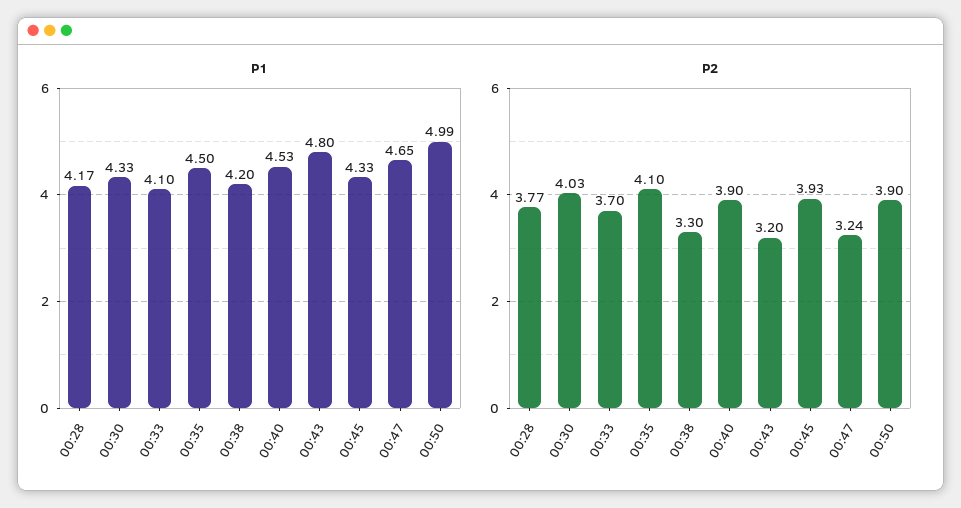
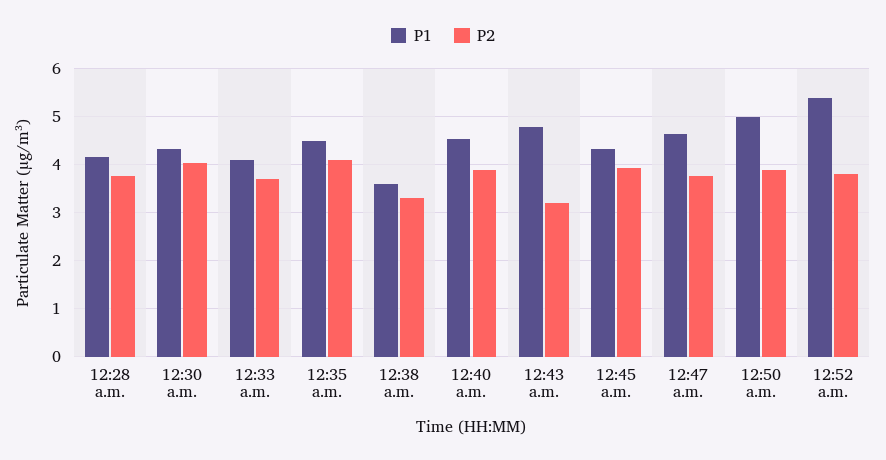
P1, 00:38: 4.2 -> 3.6
P2, 00:47: 3.24 -> 3.8
P1, 12:52 a.m.: none -> 5.4
P2, 12:52 a.m.: none -> 3.8

